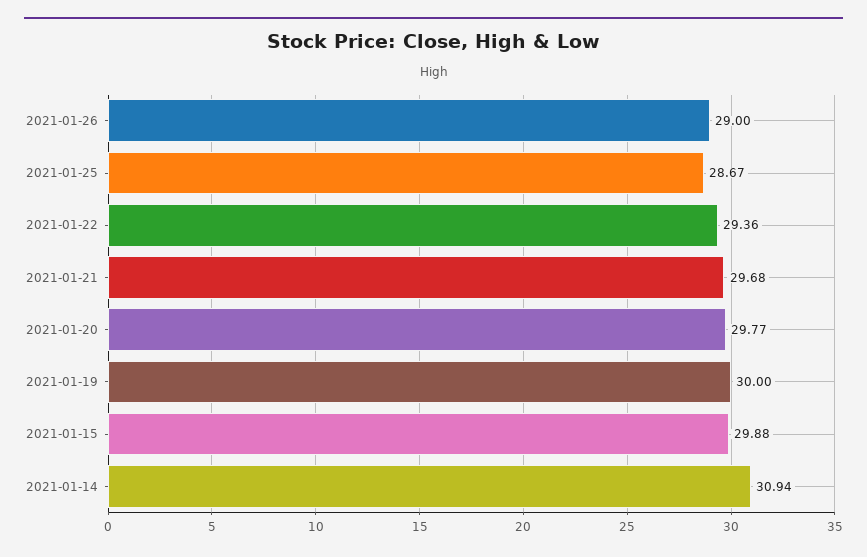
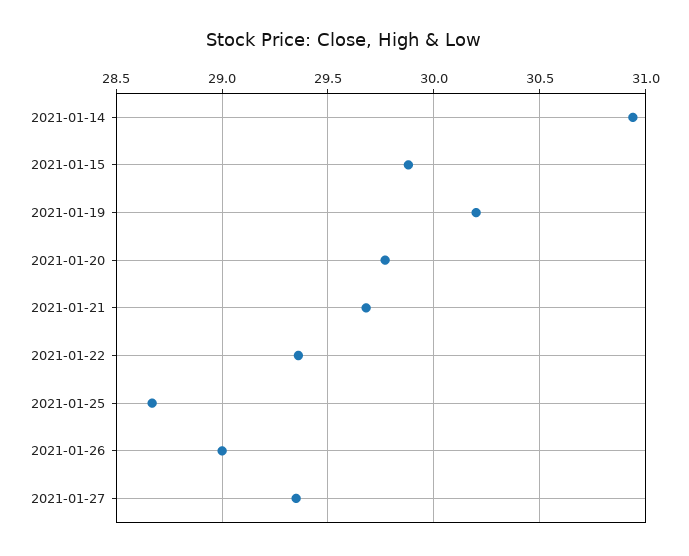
2021-01-19: 30 -> 30.2
2021-01-27: none -> 29.35

